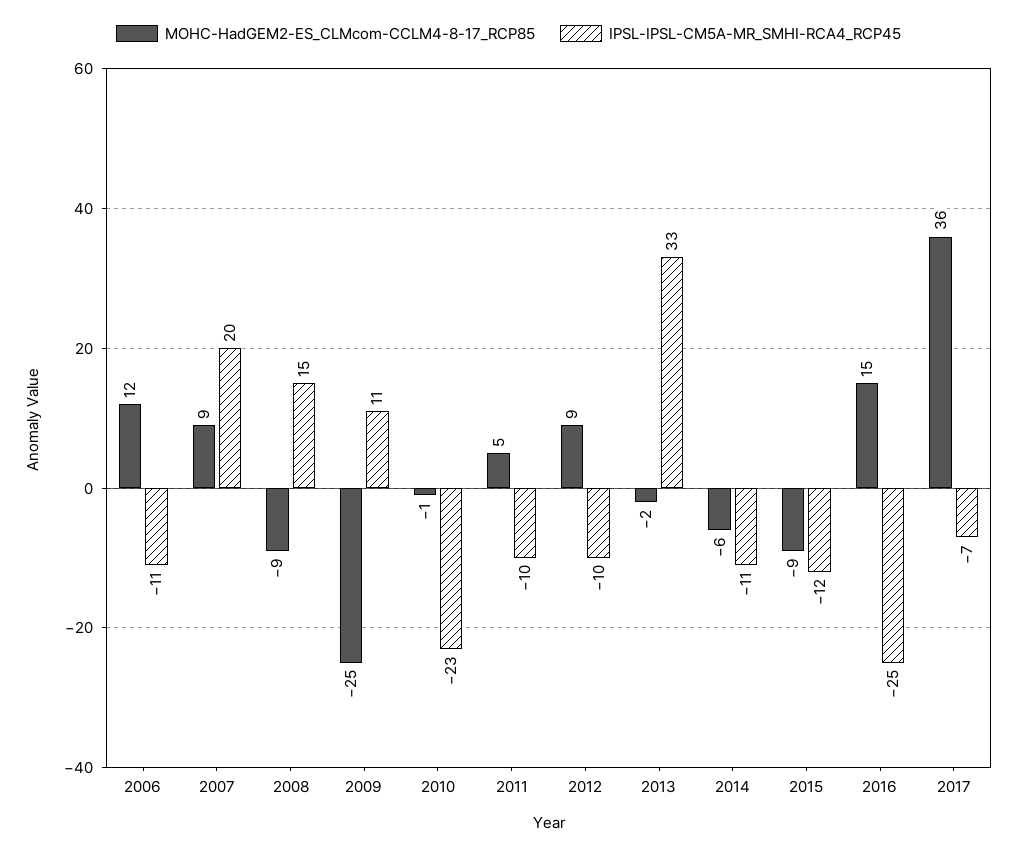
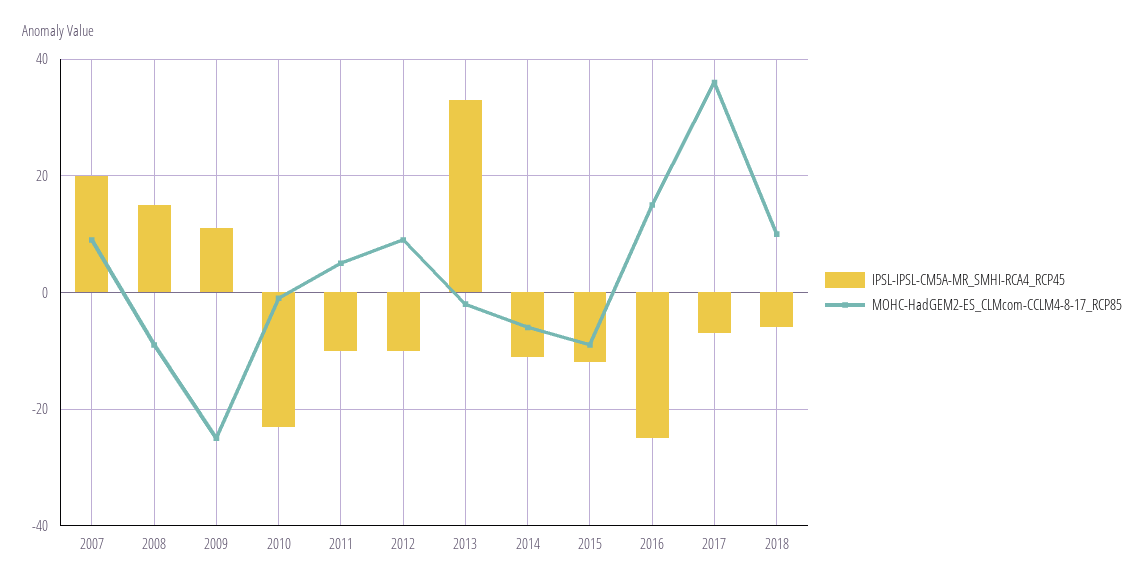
MOHC-HadGEM2-ES_CLMcom-CCLM4-8-17_RCP85, 2006: 12 -> none
IPSL-IPSL-CM5A-MR_SMHI-RCA4_RCP45, 2006: -11 -> none
IPSL-IPSL-CM5A-MR_SMHI-RCA4_RCP45, 2018: none -> -5
MOHC-HadGEM2-ES_CLMcom-CCLM4-8-17_RCP85, 2018: none -> 10

